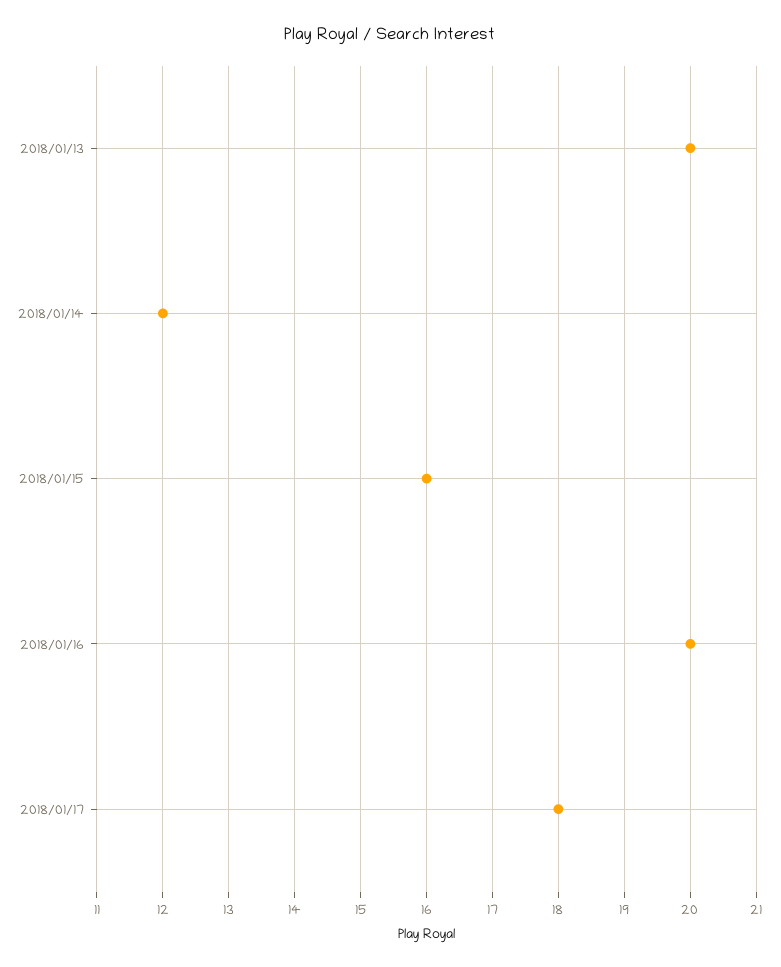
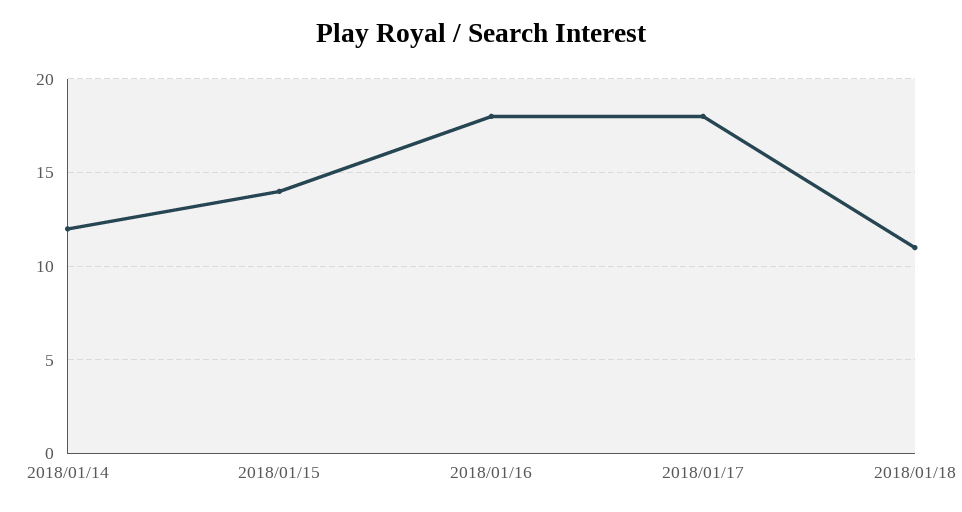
2018/01/13: 20 -> none
2018/01/15: 16 -> 14
2018/01/16: 20 -> 18
2018/01/18: none -> 11

